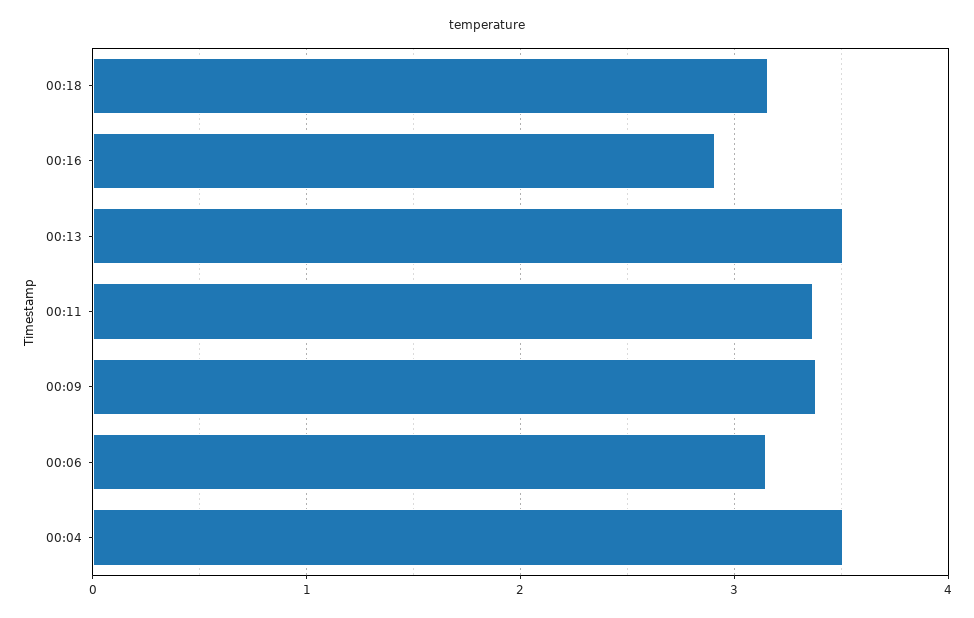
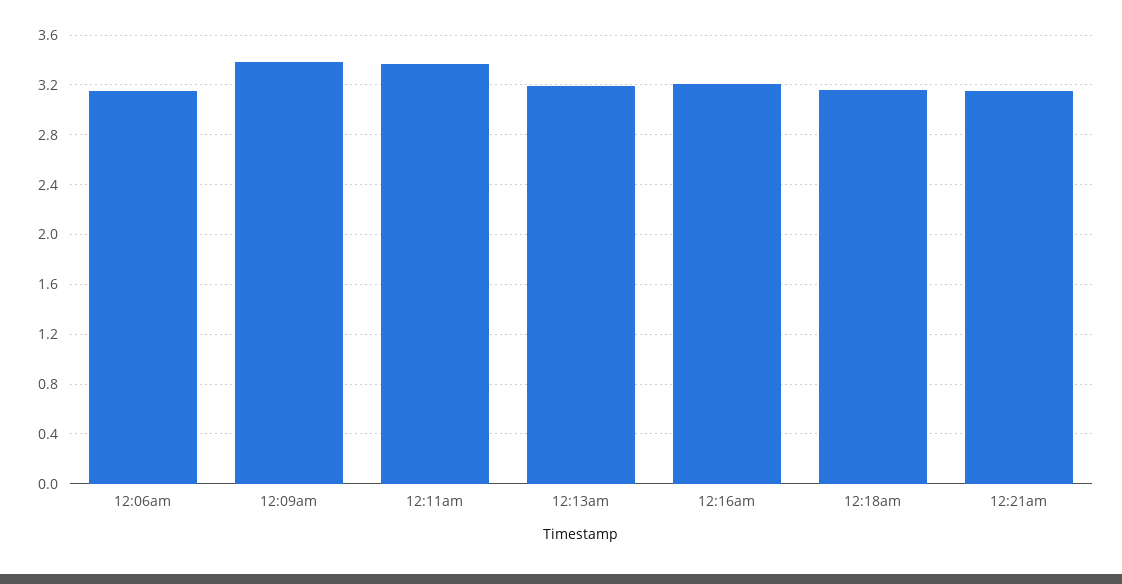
00:16: 2.9 -> 3.2
00:13: 3.5 -> 3.2
00:04: 3.5 -> none
12:21am: none -> 3.15

